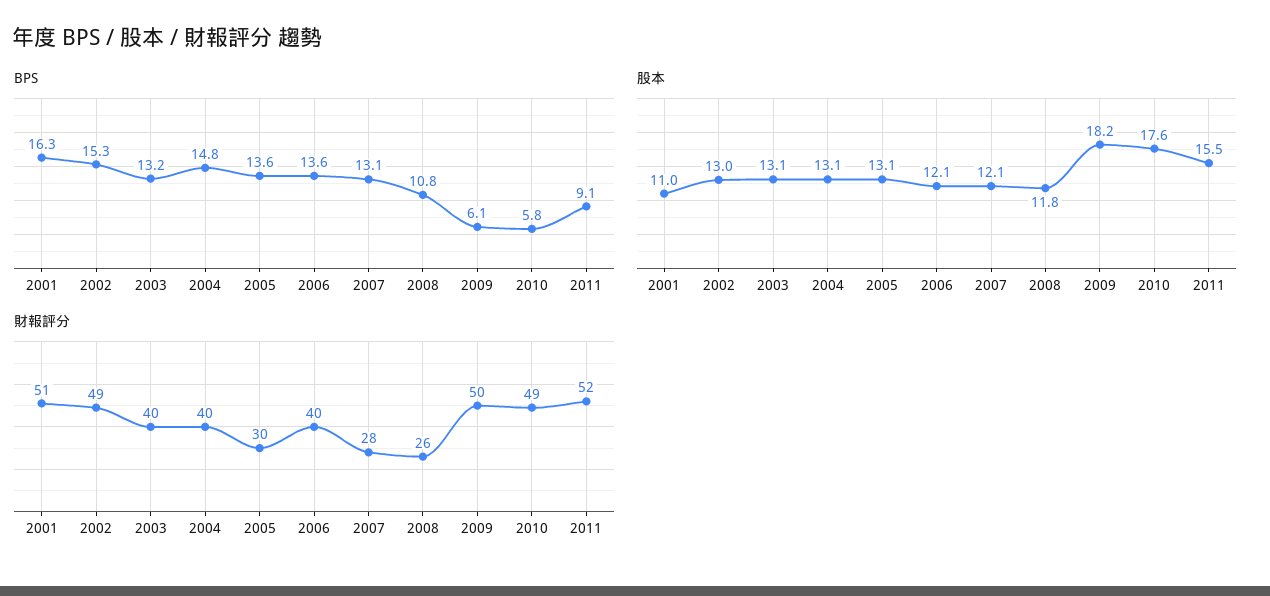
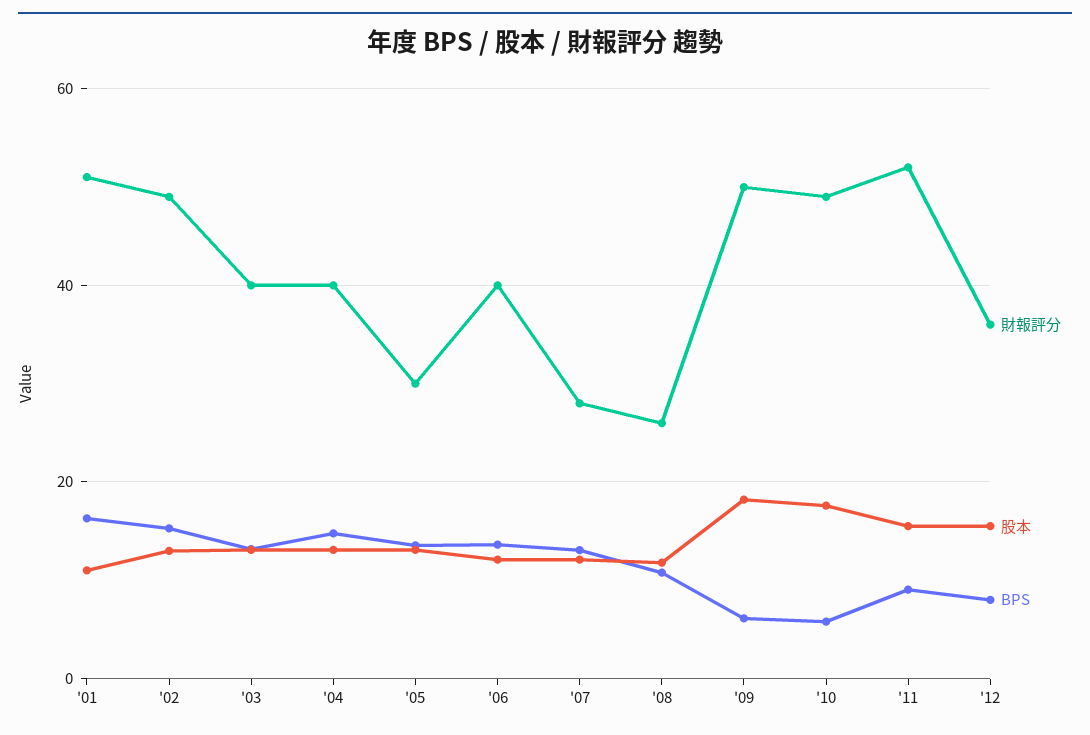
財報評分, '12: none -> 36
股本, '12: none -> 16
BPS, '12: none -> 8

